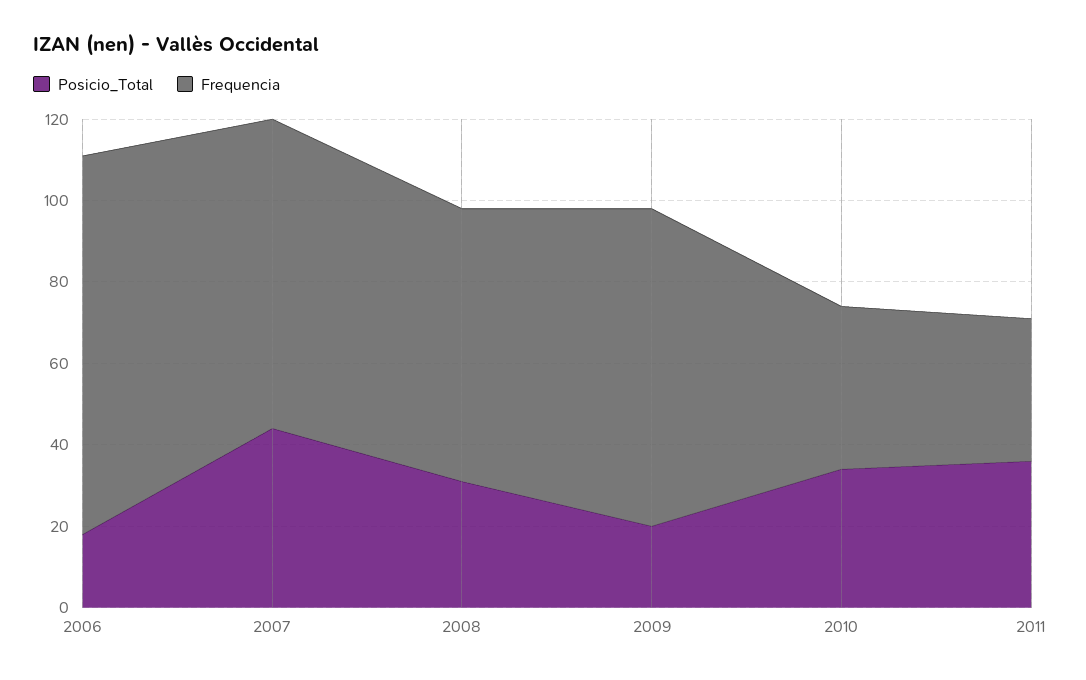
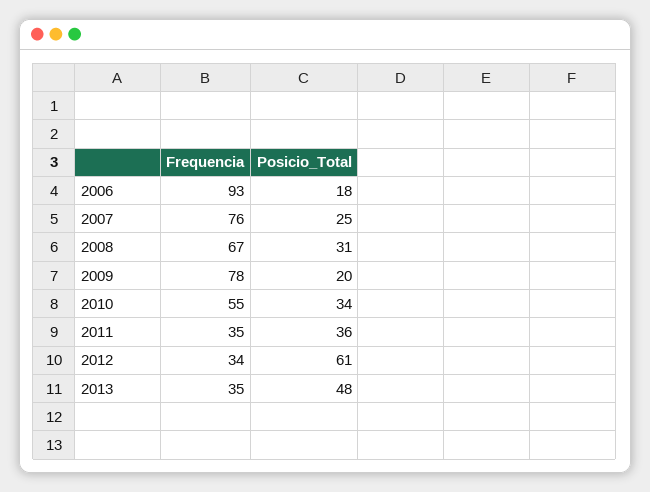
Posicio_Total, 2007: 45 -> 25
Frequencia, 2010: 40 -> 55
Frequencia, 2012: none -> 34
Posicio_Total, 2012: none -> 61
Frequencia, 2013: none -> 35
Posicio_Total, 2013: none -> 48

